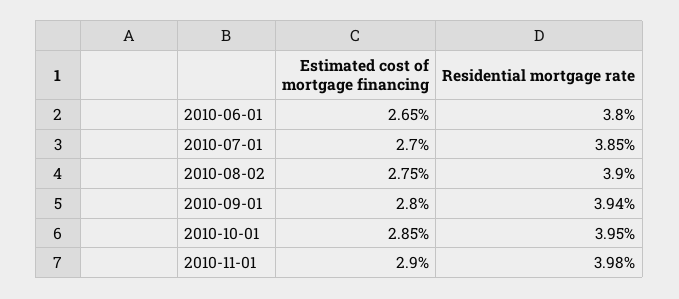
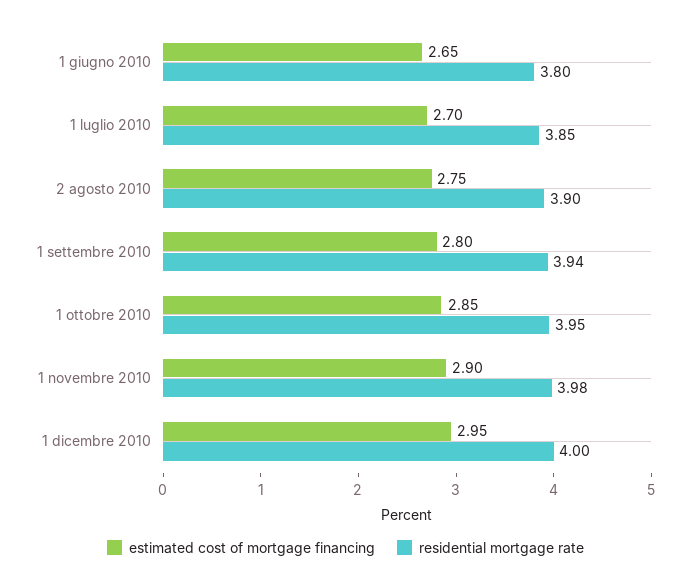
Estimated cost of mortgage financing, 1 dicembre 2010: none -> 2.95
Residential mortgage rate, 1 dicembre 2010: none -> 4

